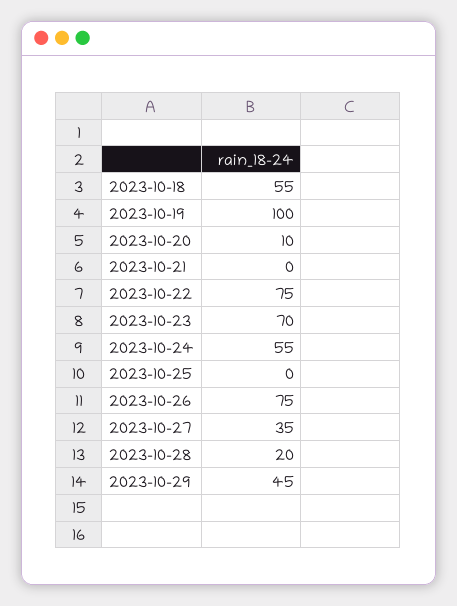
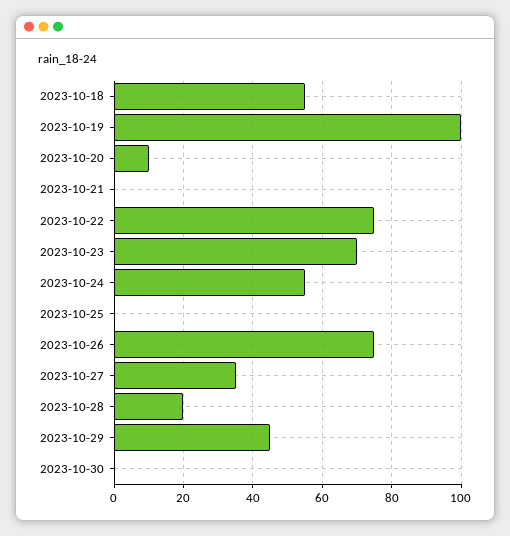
2023-10-30: none -> 0

